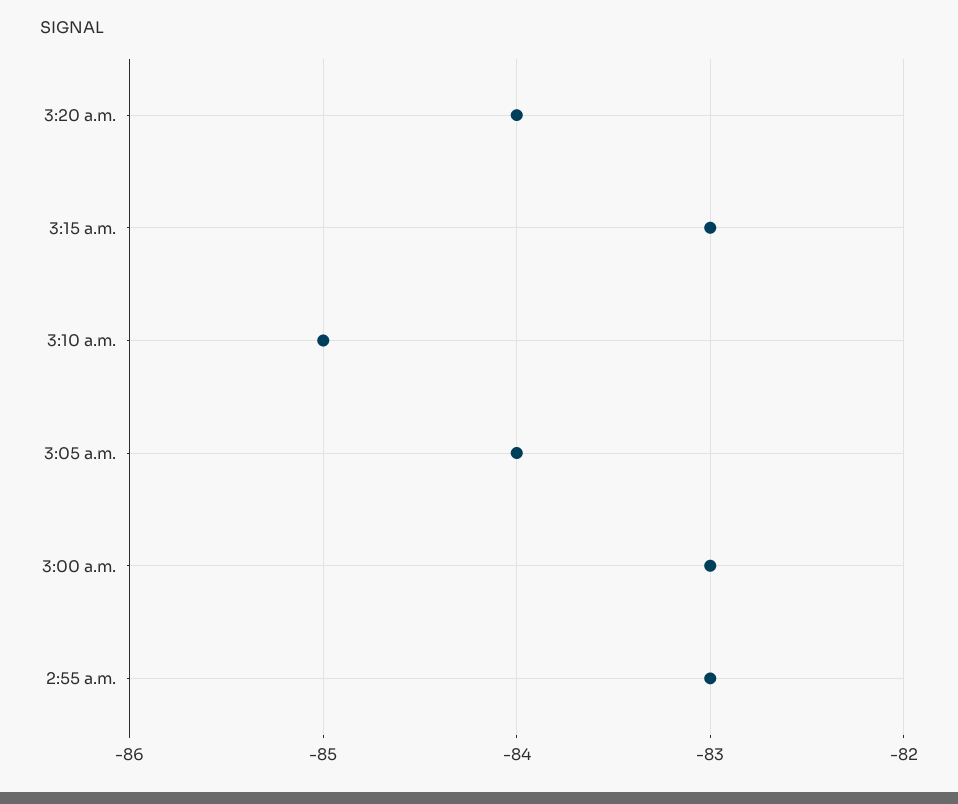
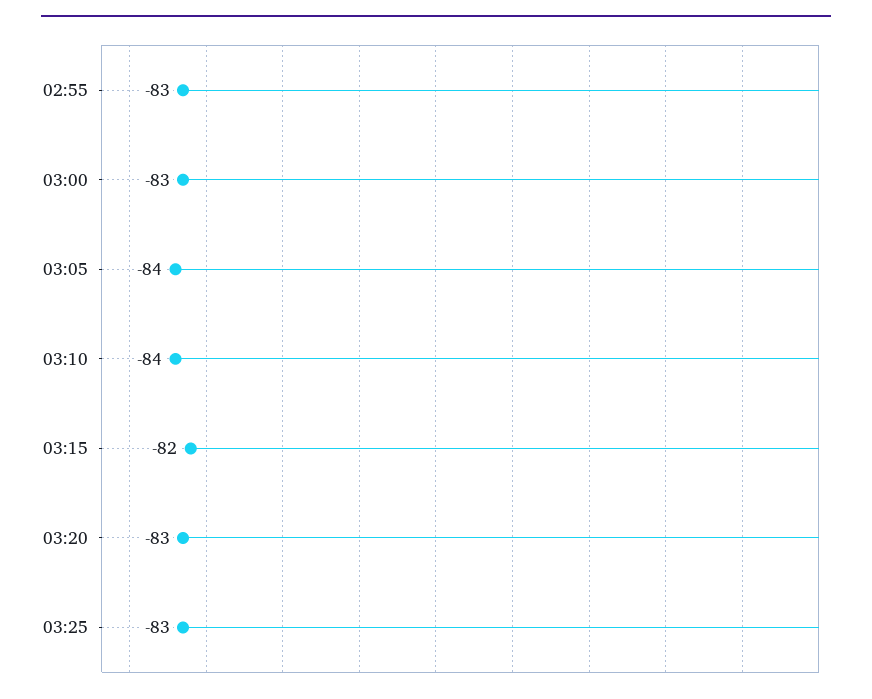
3:20 a.m.: -84 -> -83
3:15 a.m.: -83 -> -82
3:10 a.m.: -85 -> -84
03:25: none -> -83

